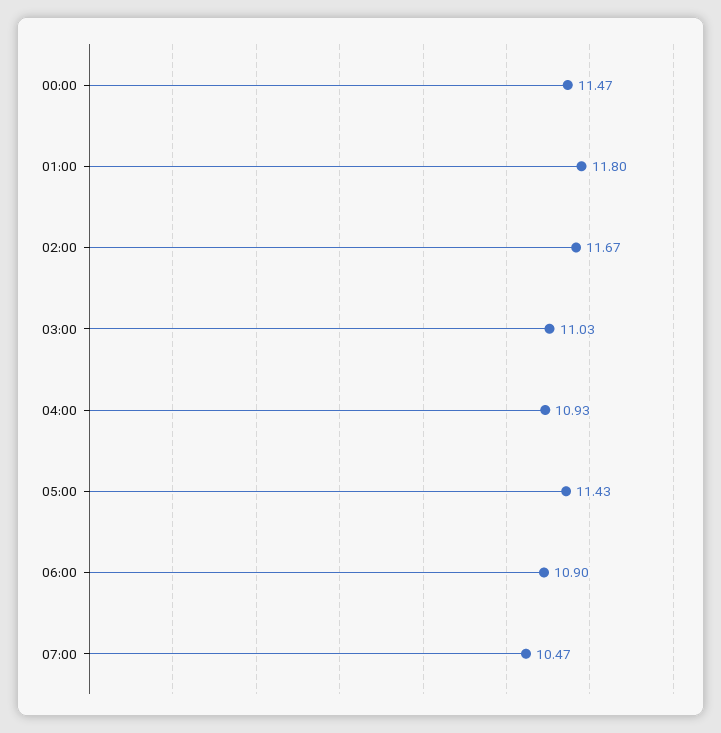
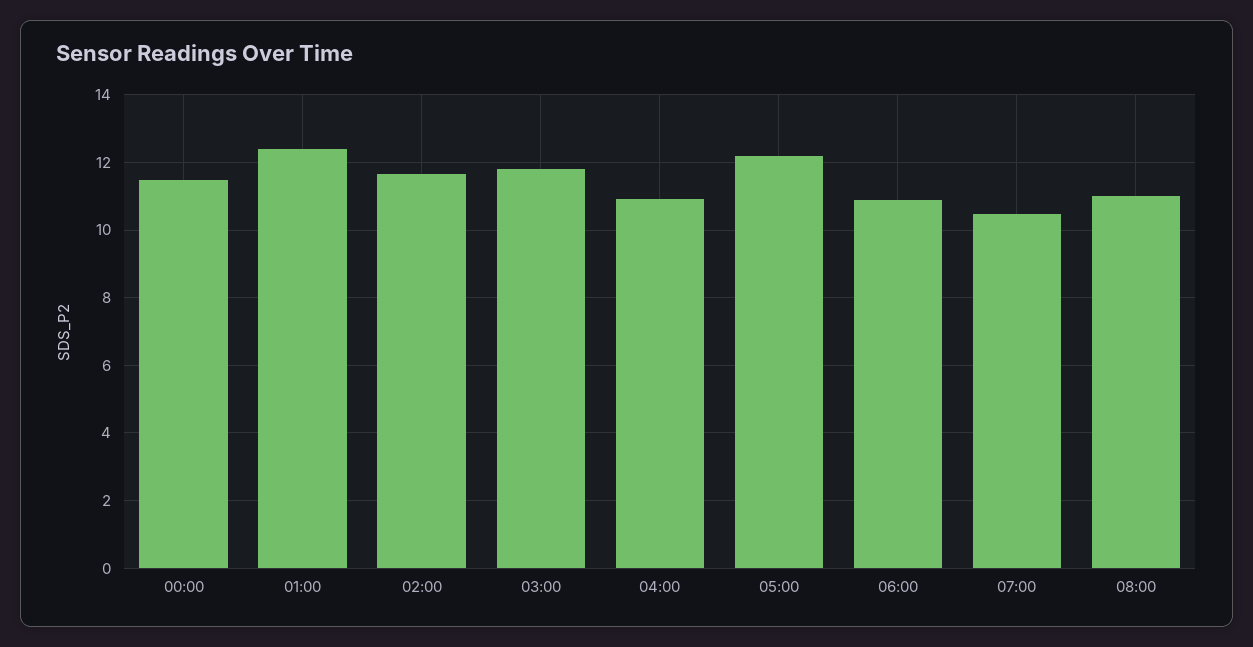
01:00: 11.8 -> 12.4
03:00: 11.03 -> 11.8
05:00: 11.43 -> 12.2
08:00: none -> 11

